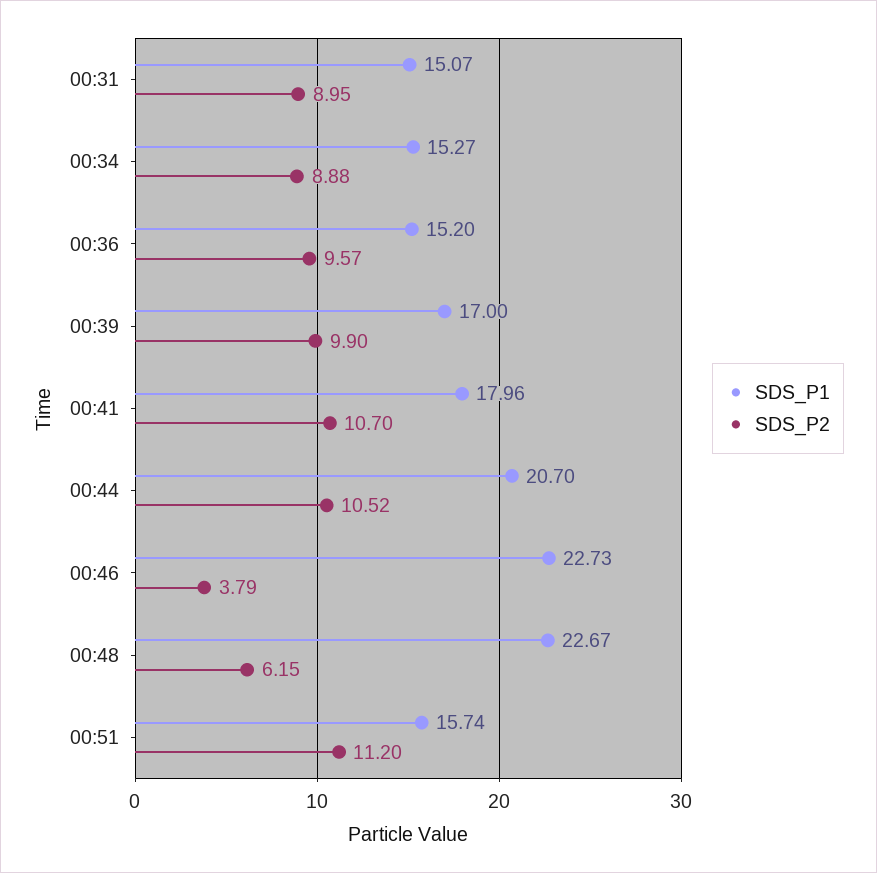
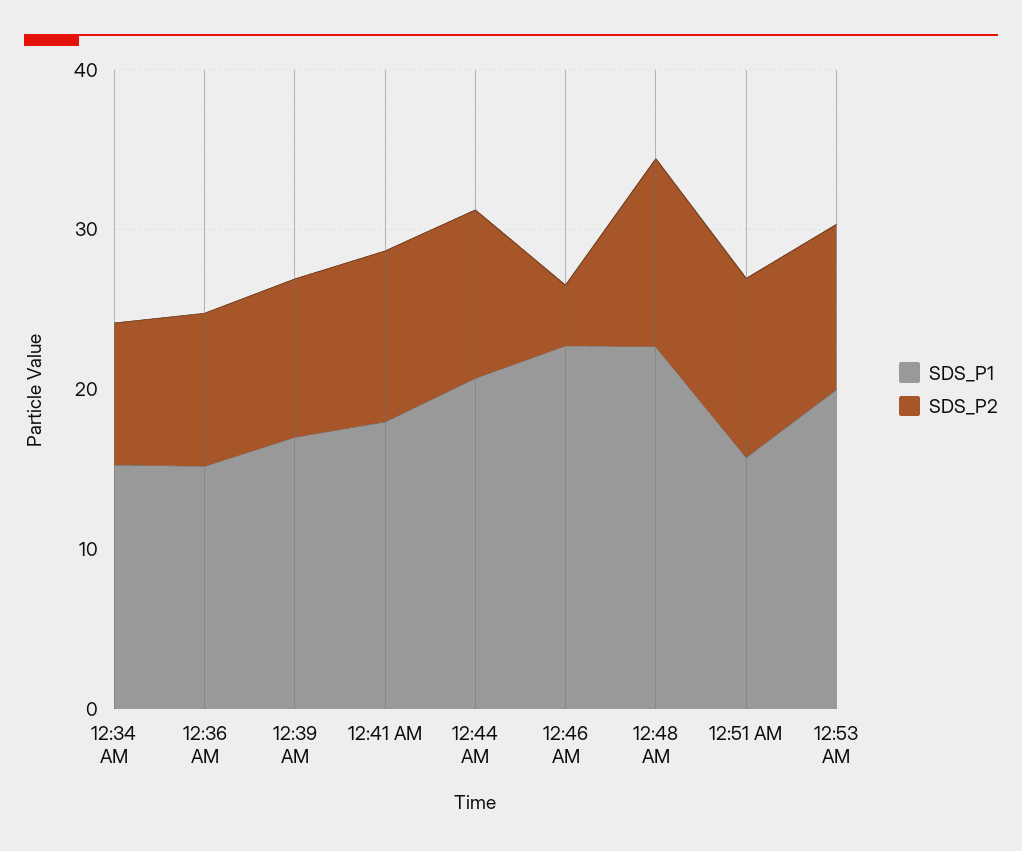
SDS_P1, 00:31: 15.07 -> none
SDS_P2, 00:31: 8.95 -> none
SDS_P2, 00:48: 6.15 -> 12
SDS_P1, 12:53 AM: none -> 20
SDS_P2, 12:53 AM: none -> 10

